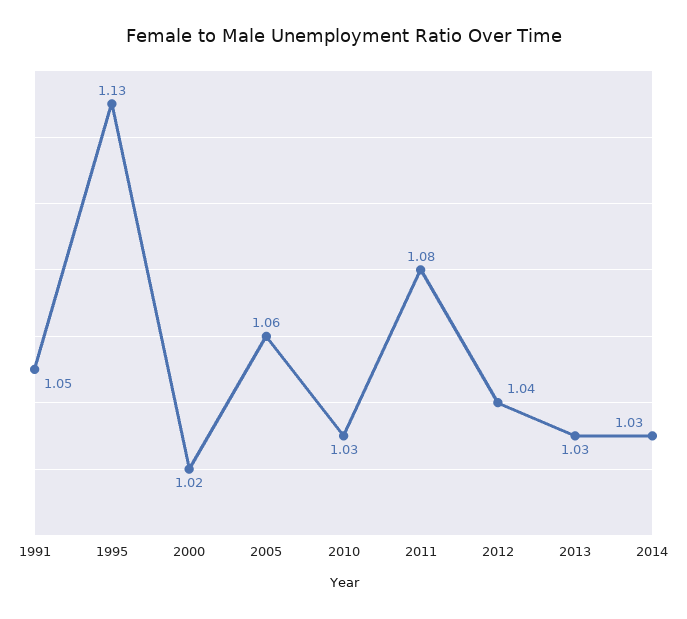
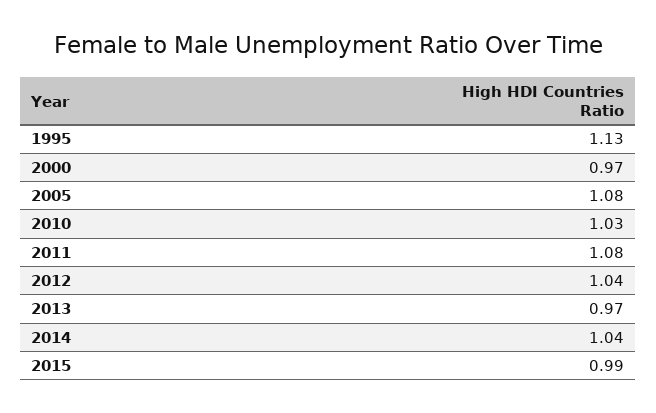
1991: 1.05 -> none
2000: 1.02 -> 0.97
2005: 1.06 -> 1.08
2013: 1.03 -> 0.97
2014: 1.03 -> 1.04
2015: none -> 0.99

